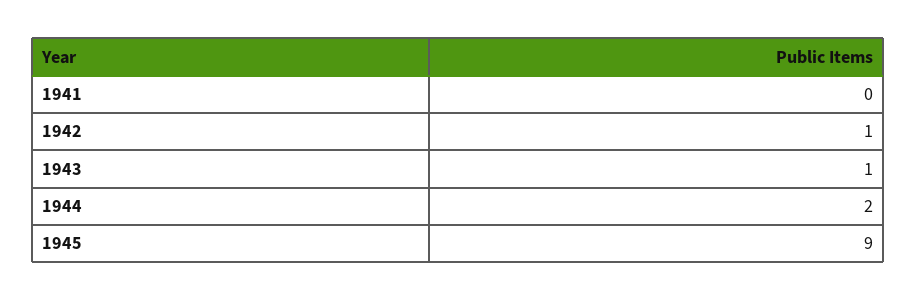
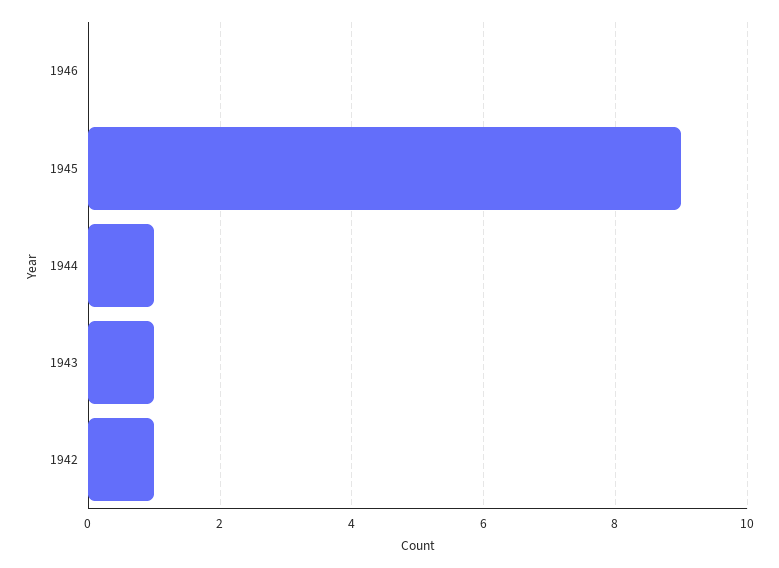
1941: 0 -> none
1944: 2 -> 1
1946: none -> 0

